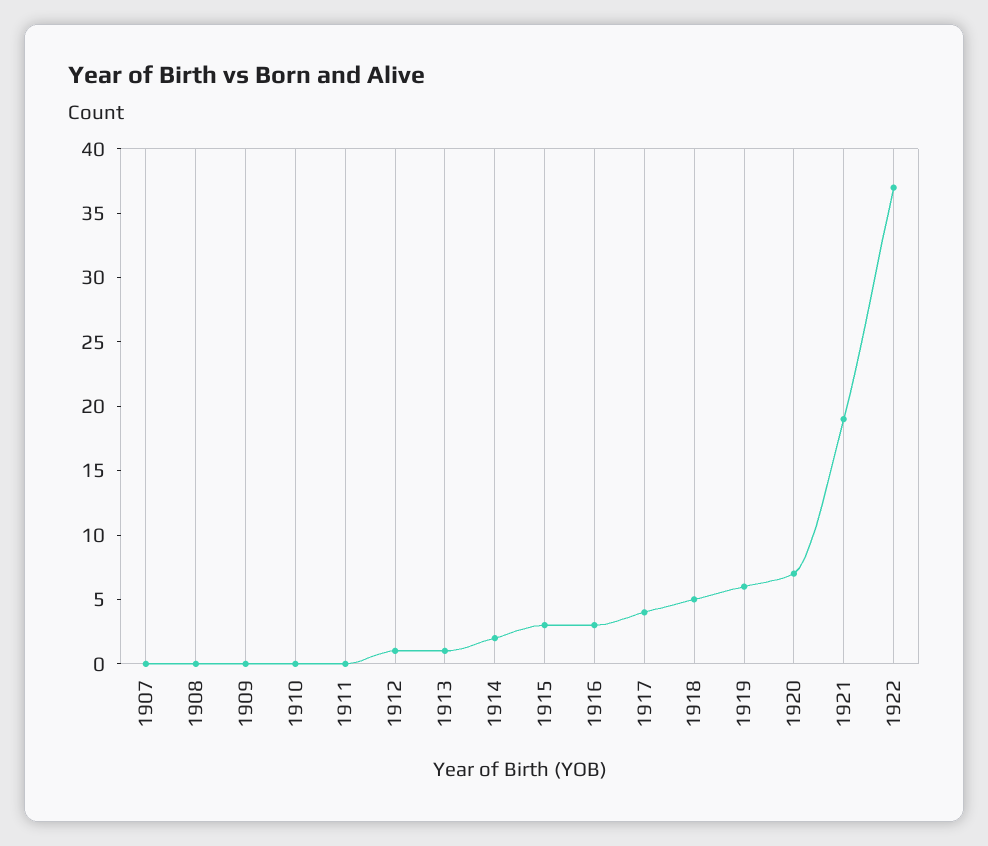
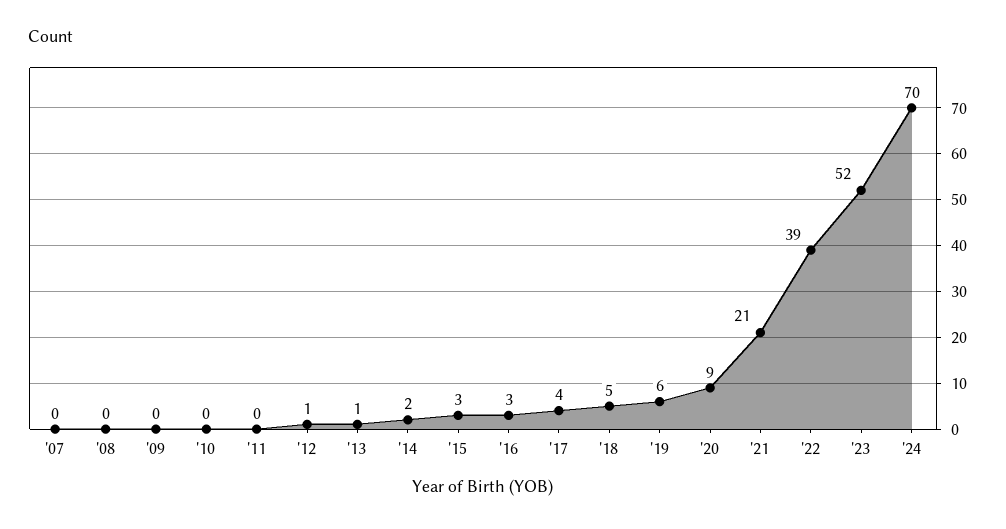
1920: 7 -> 9
1921: 19 -> 21
1922: 37 -> 39
'23: none -> 52
'24: none -> 70

